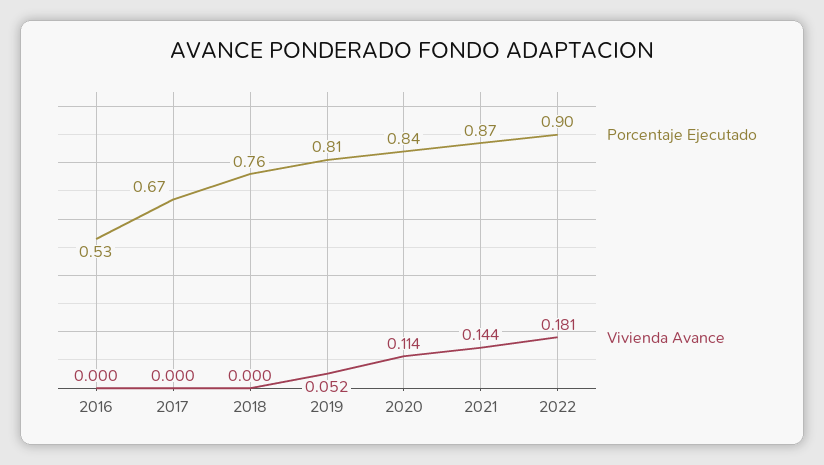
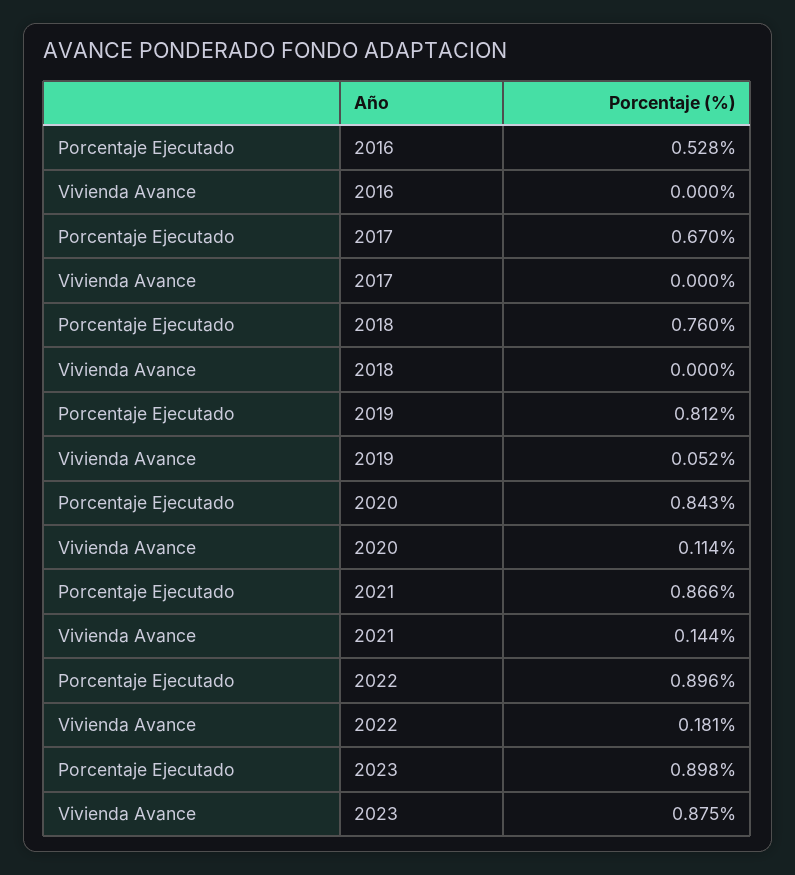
Porcentaje Ejecutado, 2023: none -> 0.898
Vivienda Avance, 2023: none -> 0.875

